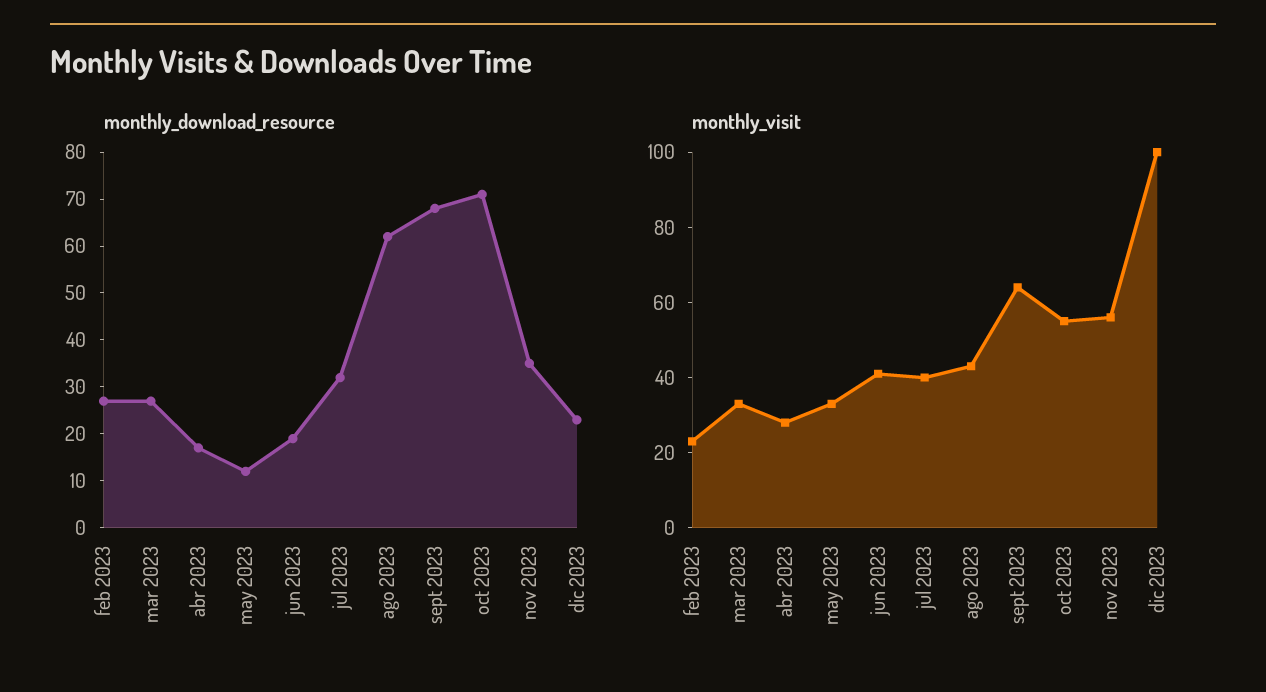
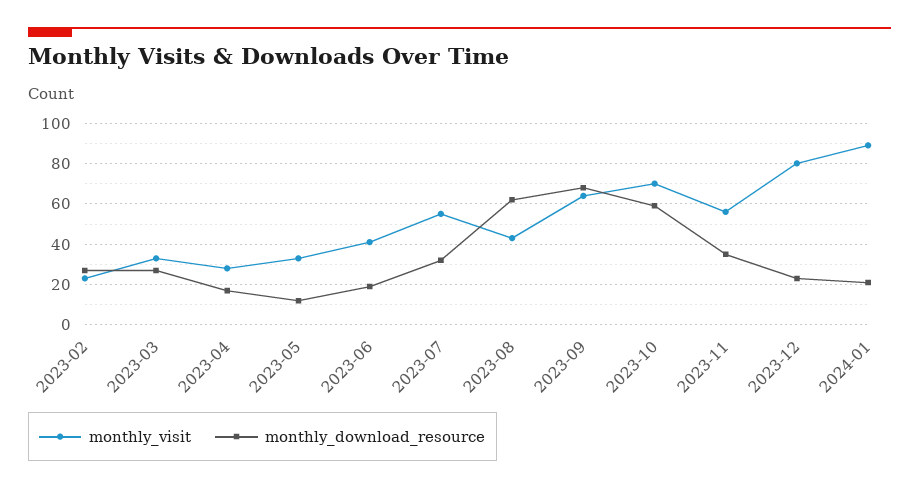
monthly_download_resource, oct 2023: 70 -> 60
monthly_visit, jul 2023: 40 -> 55
monthly_visit, oct 2023: 55 -> 70
monthly_visit, dic 2023: 100 -> 80
monthly_visit, 2024-01: none -> 90
monthly_download_resource, 2024-01: none -> 20

